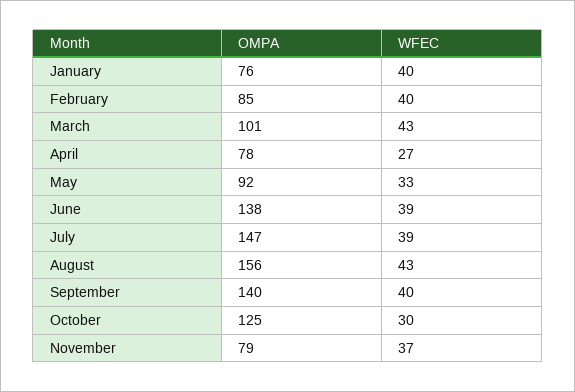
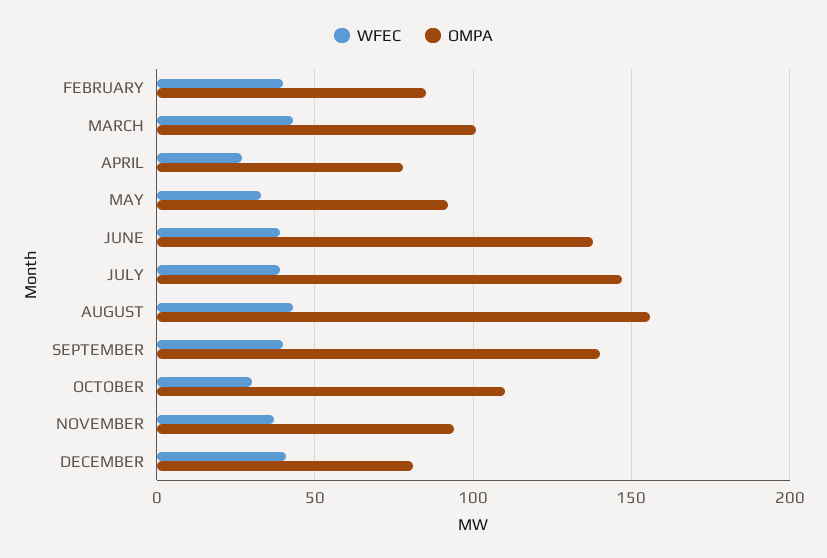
OMPA, January: 76 -> none
WFEC, January: 40 -> none
OMPA, October: 125 -> 110
OMPA, November: 79 -> 95
WFEC, DECEMBER: none -> 40
OMPA, DECEMBER: none -> 80

